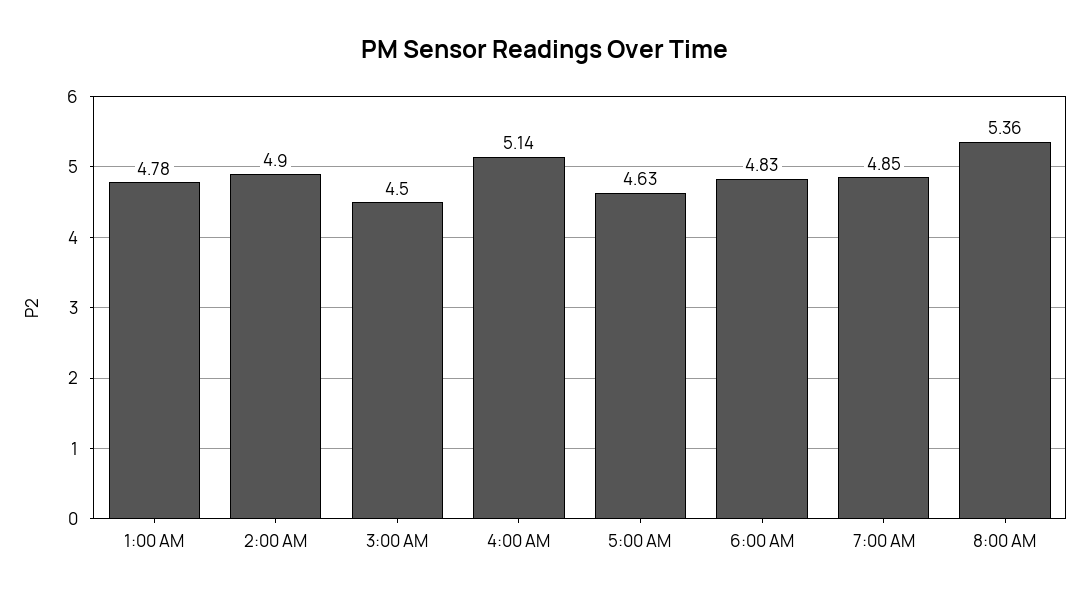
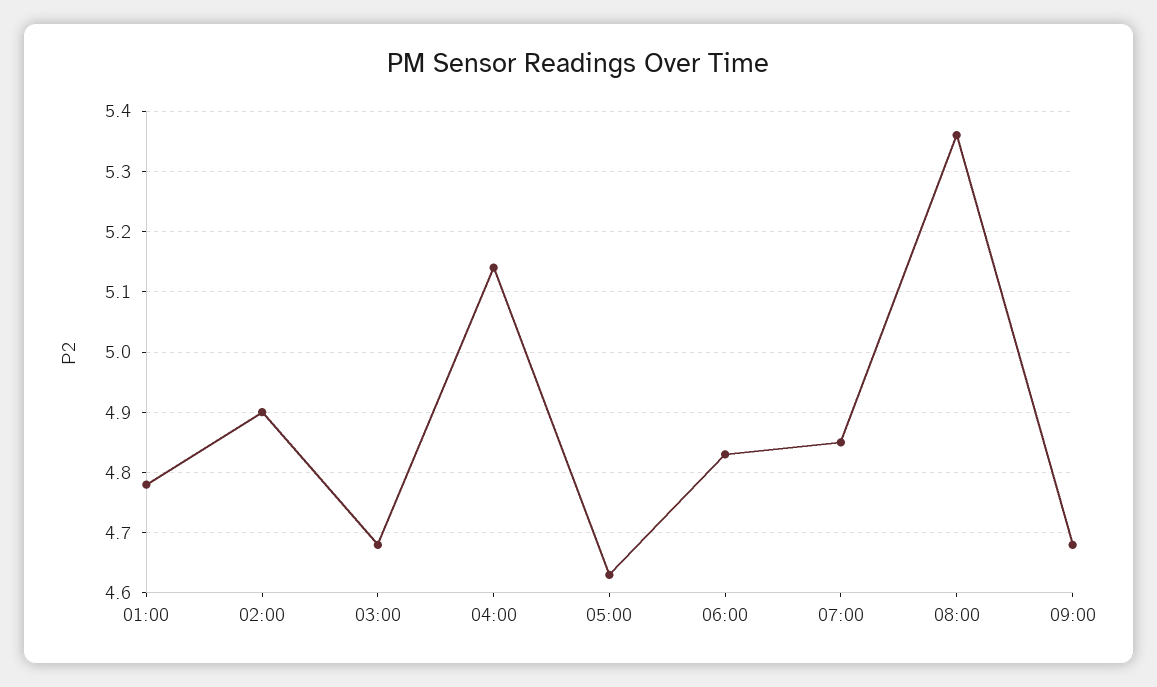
3:00 AM: 4.5 -> 4.68
09:00: none -> 4.68

